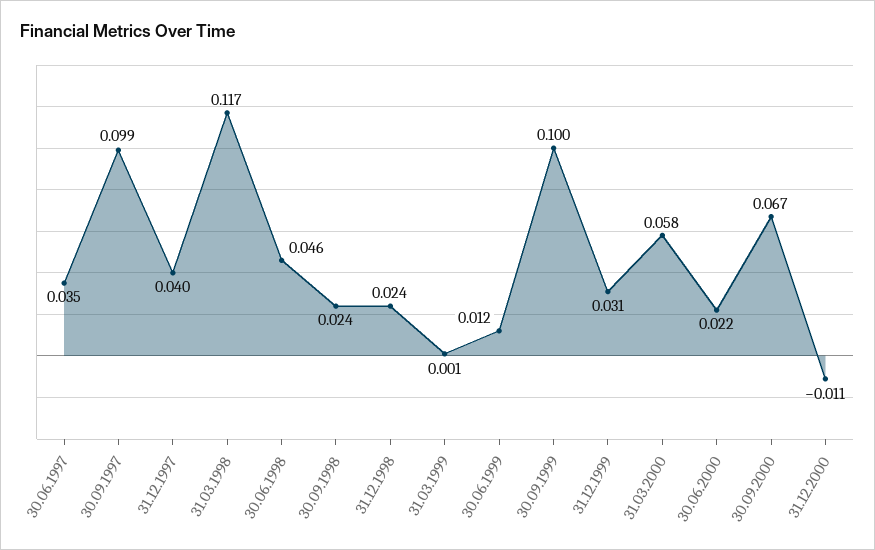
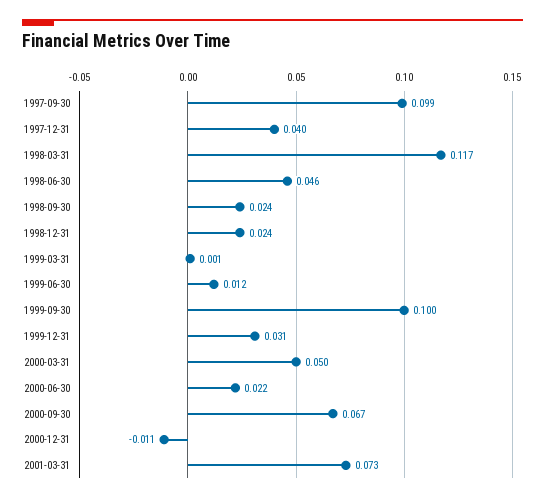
30.06.1997: 0.035 -> none
31.03.2000: 0.058 -> 0.05
2001-03-31: none -> 0.073

